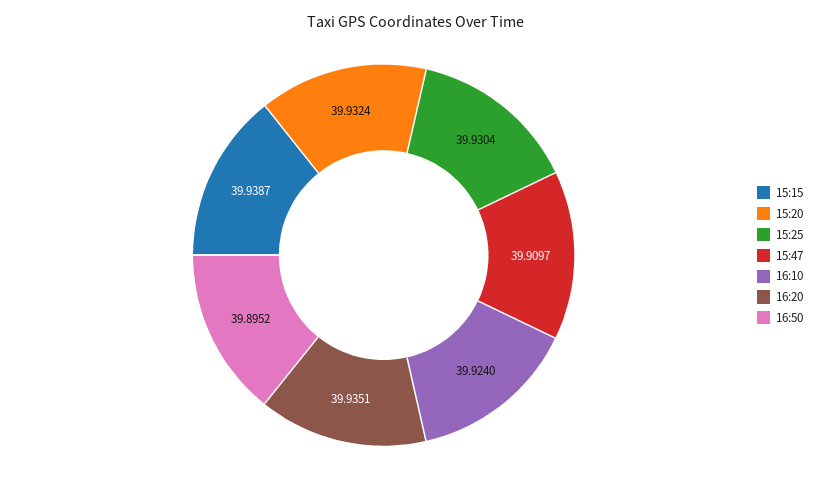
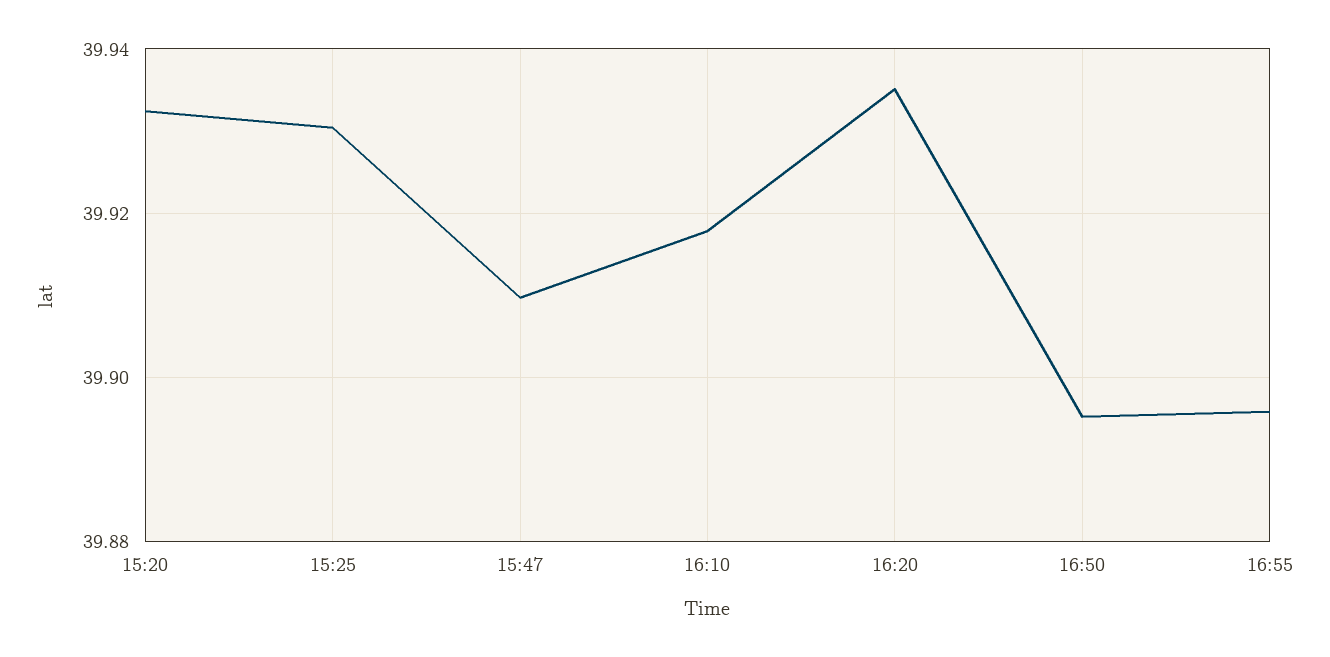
15:15: 39.9387 -> none
16:10: 39.924 -> 39.918
16:55: none -> 39.896

